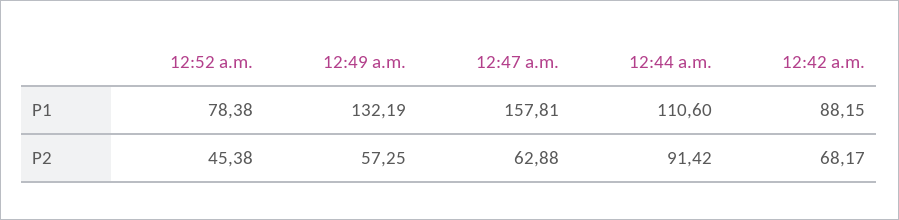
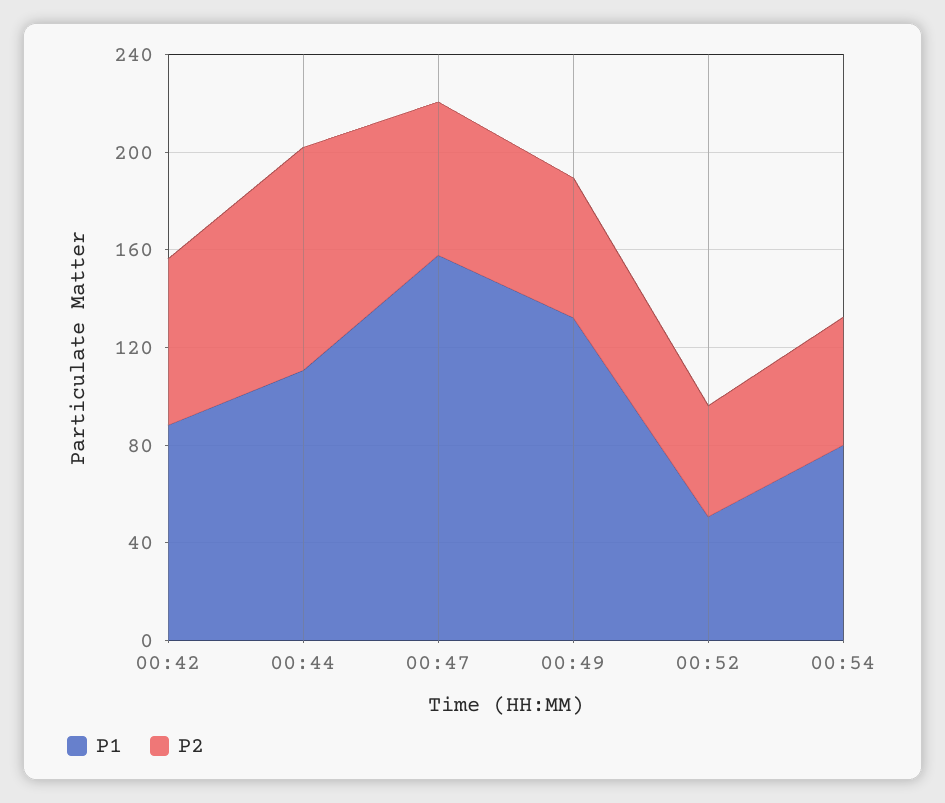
P1, 12:52 a.m.: 78.38 -> 50
P1, 00:54: none -> 80
P2, 00:54: none -> 50

